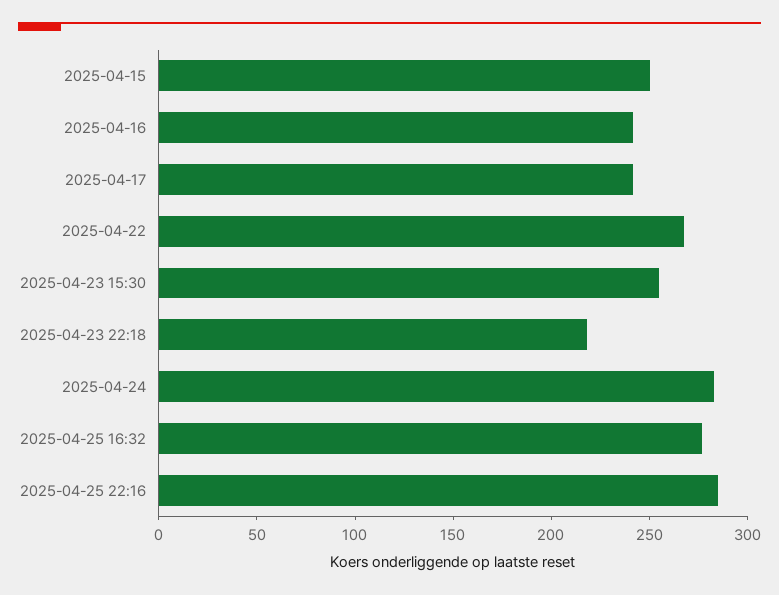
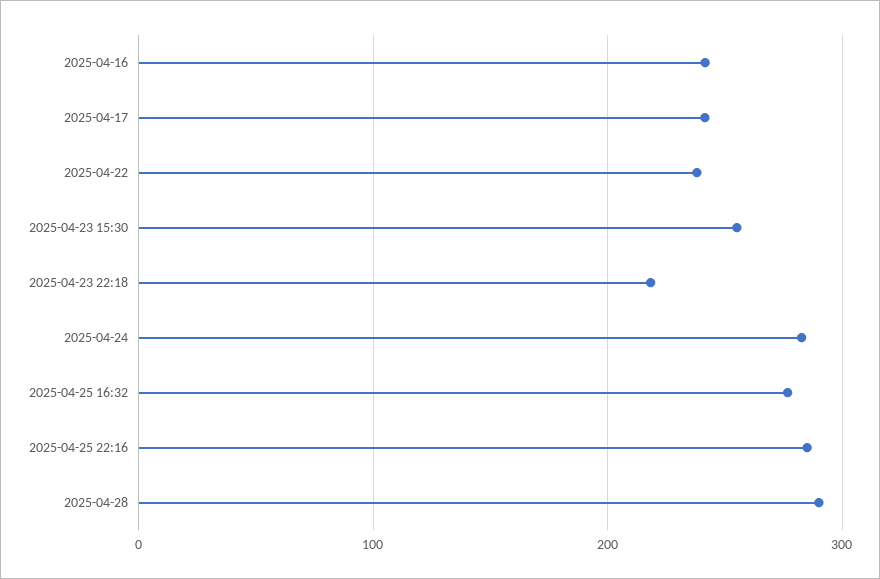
2025-04-15: 250 -> none
2025-04-22: 270 -> 240
2025-04-28: none -> 290

